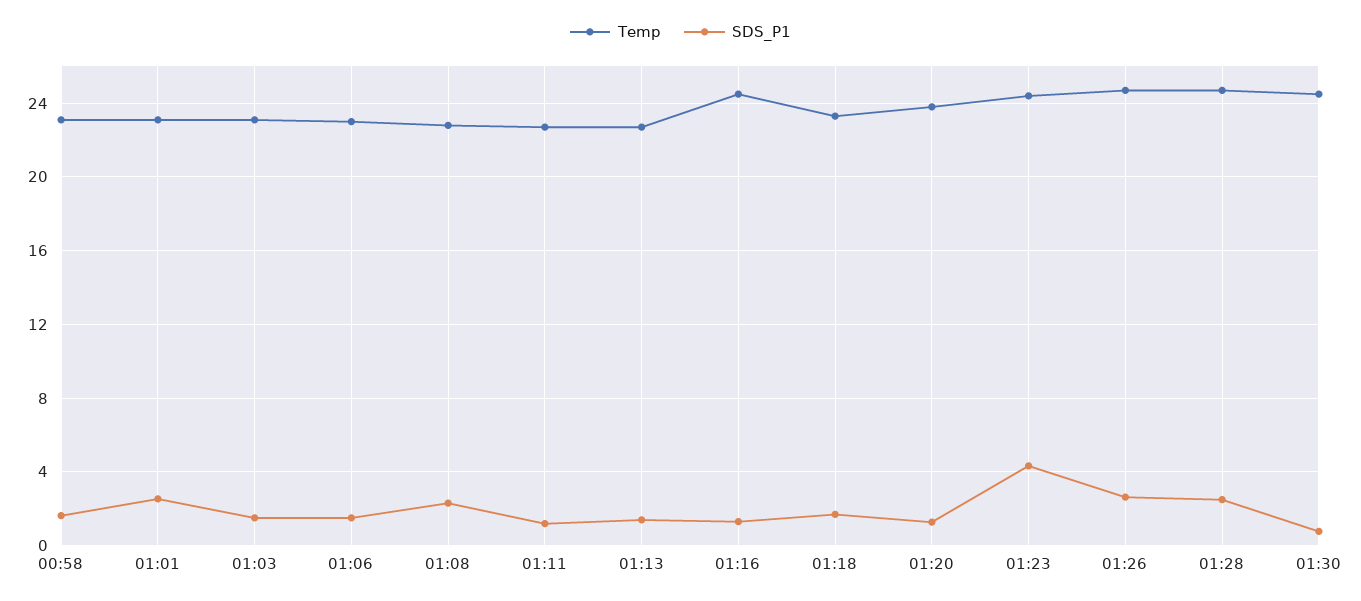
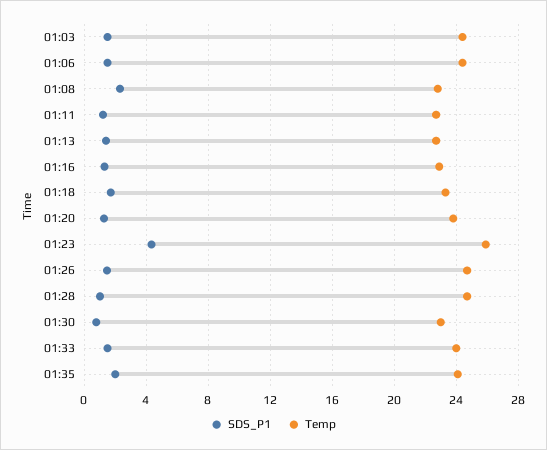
Temp, 00:58: 23 -> none
SDS_P1, 00:58: 1.5 -> none
Temp, 01:01: 23 -> none
SDS_P1, 01:01: 2.5 -> none
Temp, 01:03: 23 -> 24.5
Temp, 01:06: 23 -> 24.5
Temp, 01:16: 24.5 -> 23
Temp, 01:23: 24.5 -> 26
SDS_P1, 01:26: 2.5 -> 1.5
SDS_P1, 01:28: 2.5 -> 1
Temp, 01:30: 24.5 -> 23
SDS_P1, 01:33: none -> 1.5
Temp, 01:33: none -> 24
SDS_P1, 01:35: none -> 2
Temp, 01:35: none -> 24

